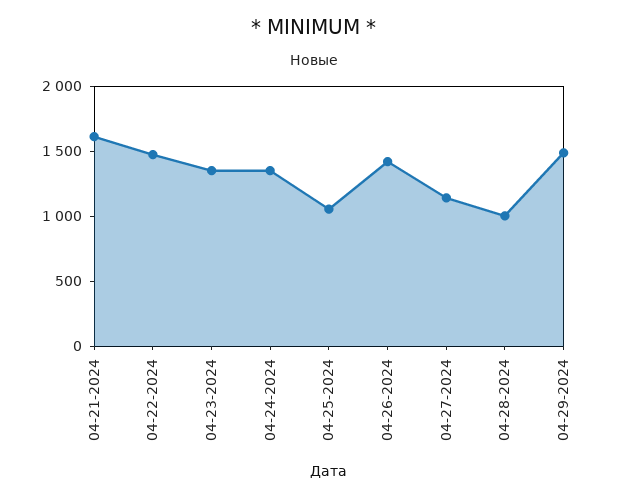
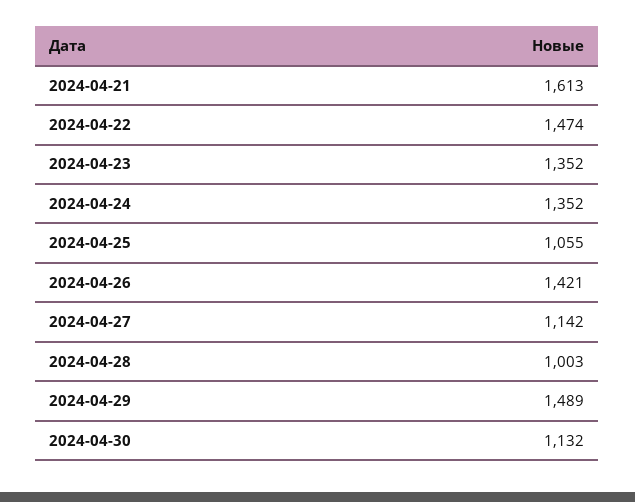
2024-04-30: none -> 1132

